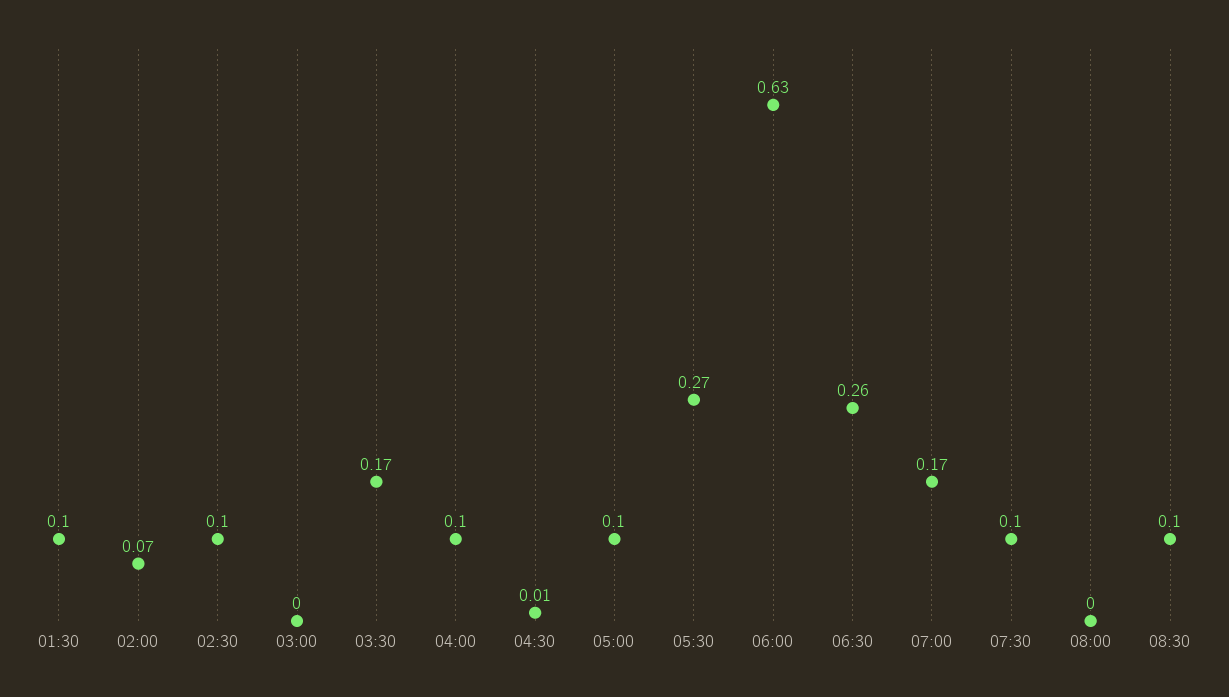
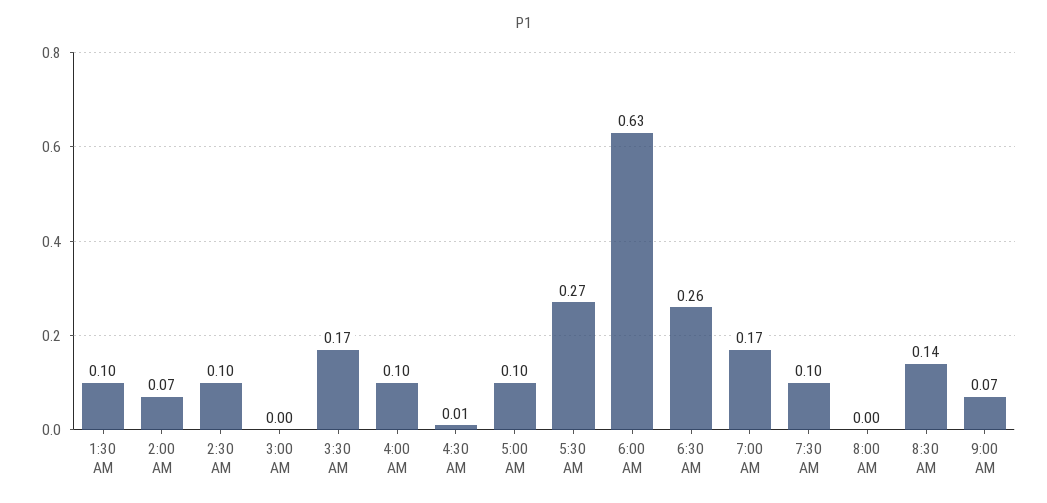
08:30: 0.1 -> 0.14
9:00 AM: none -> 0.07

